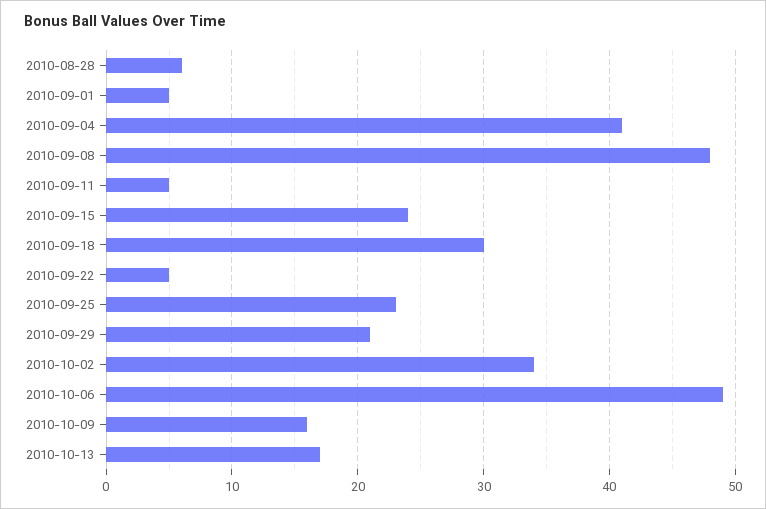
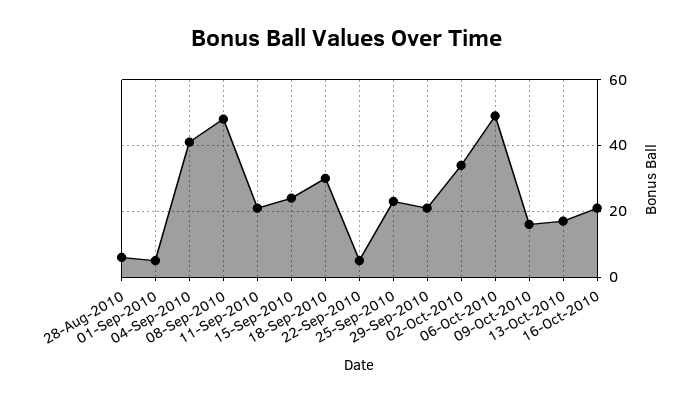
2010-09-11: 5 -> 20
16-Oct-2010: none -> 20

